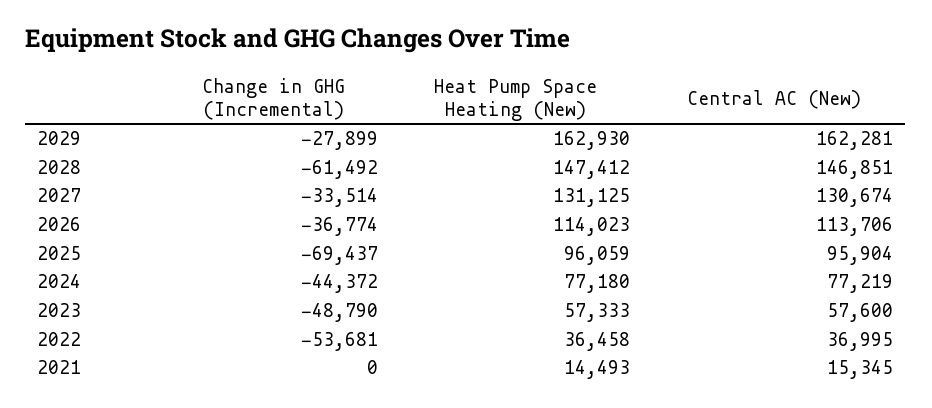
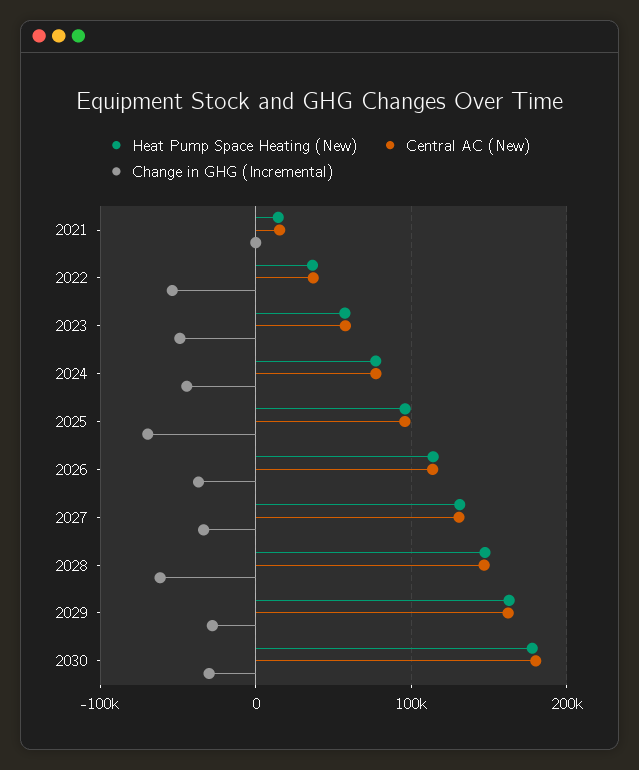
Heat Pump Space Heating (New), 2030: none -> 180000
Central AC (New), 2030: none -> 180000
Change in GHG (Incremental), 2030: none -> -30000

